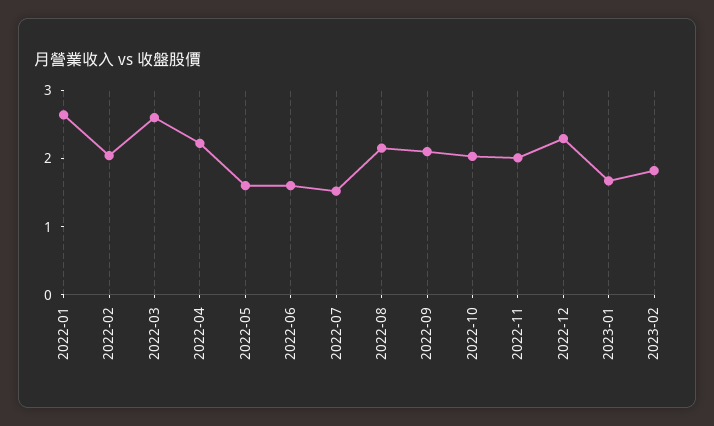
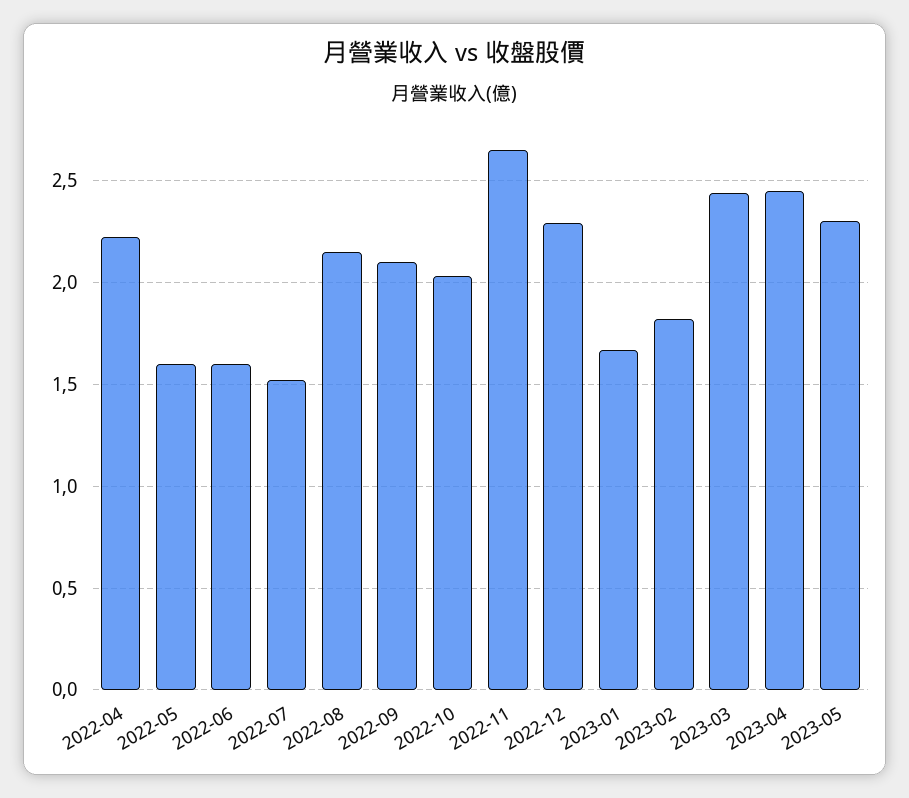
2022-01: 2.6 -> none
2022-02: 2 -> none
2022-03: 2.6 -> none
2022-11: 2 -> 2.65
2023-03: none -> 2.45
2023-04: none -> 2.45
2023-05: none -> 2.3

